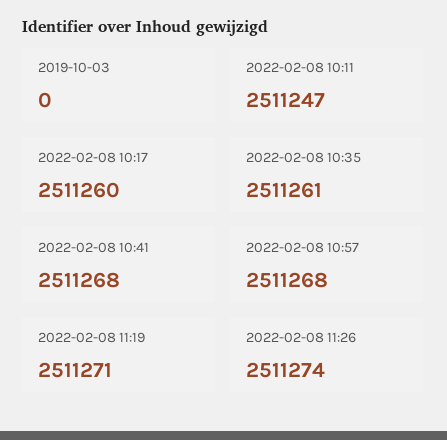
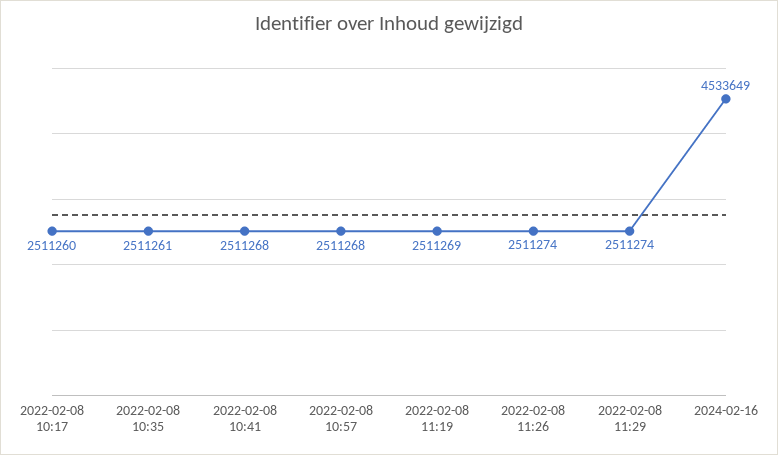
2019-10-03: 0 -> none
2022-02-08 10:11: 2511247 -> none
2022-02-08 11:19: 2511271 -> 2511269
2022-02-08 11:29: none -> 2511274
2024-02-16: none -> 4533649

